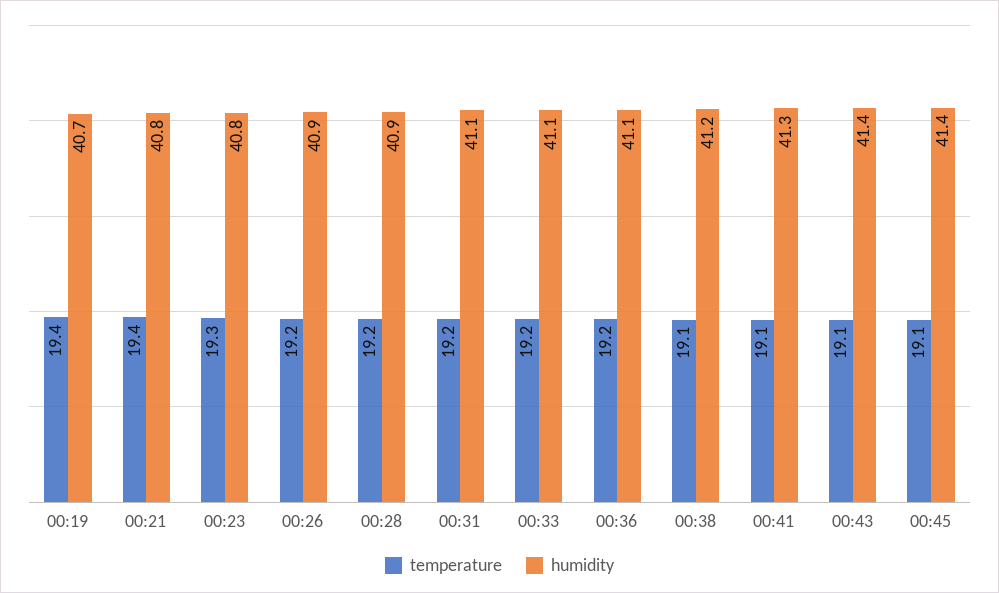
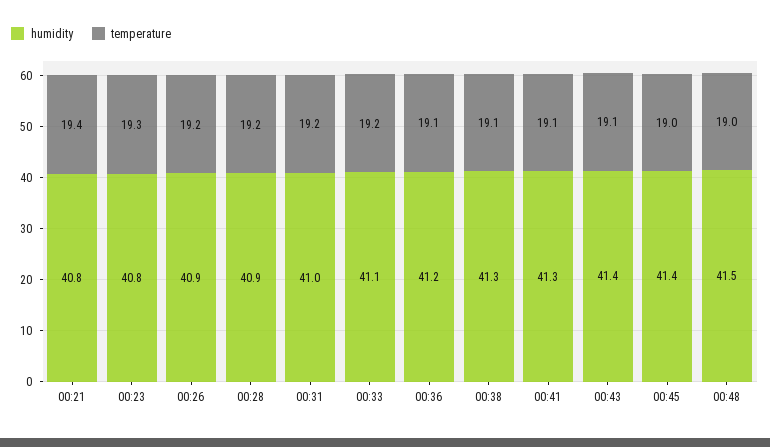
temperature, 00:19: 19.4 -> none
humidity, 00:19: 40.7 -> none
humidity, 00:31: 41.1 -> 41
temperature, 00:36: 19.2 -> 19.1
humidity, 00:36: 41.1 -> 41.2
humidity, 00:38: 41.2 -> 41.3
temperature, 00:45: 19.1 -> 19
humidity, 00:48: none -> 41.5
temperature, 00:48: none -> 19

